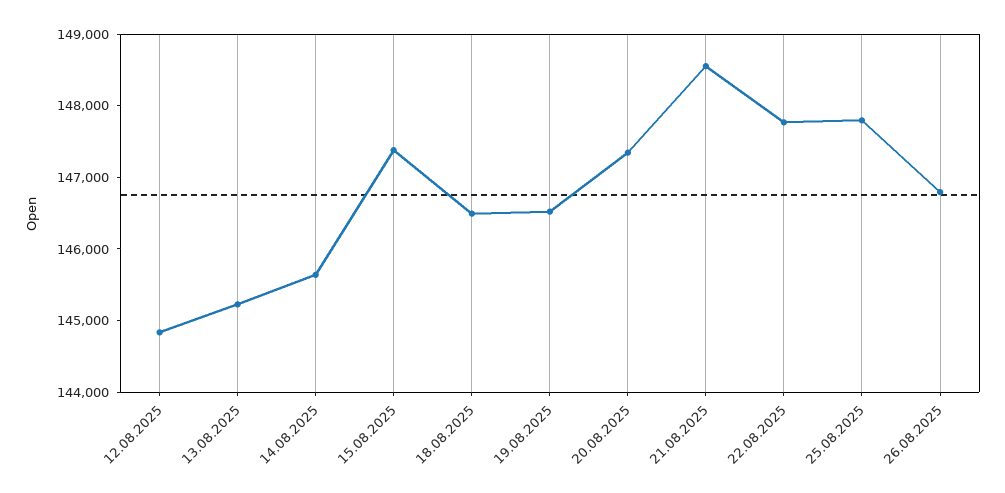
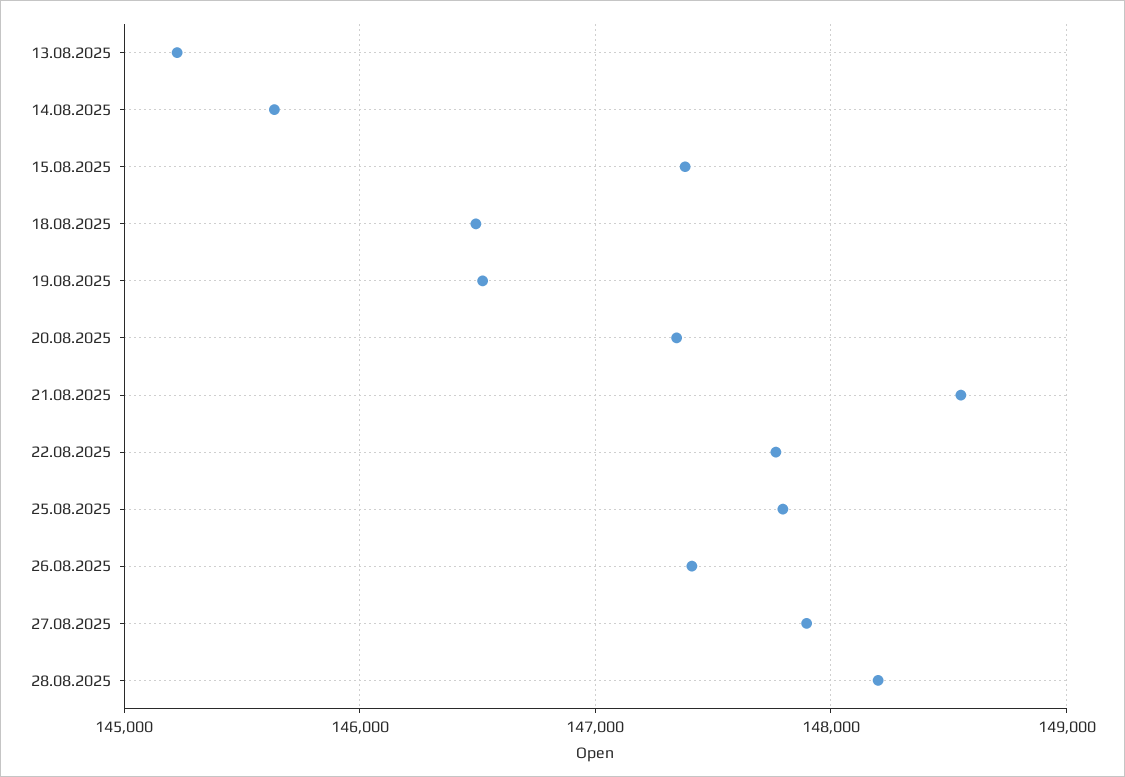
12.08.2025: 144800 -> none
26.08.2025: 146800 -> 147400
27.08.2025: none -> 147900
28.08.2025: none -> 148200

